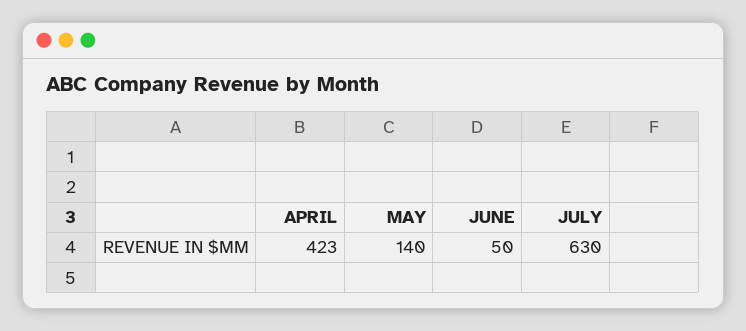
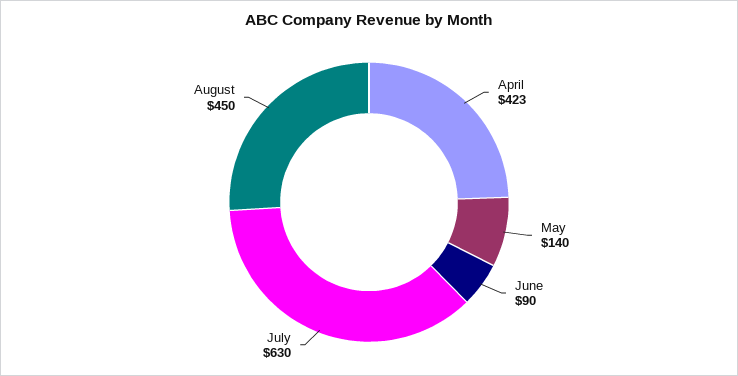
JUNE: 50 -> 90
August: none -> 450

